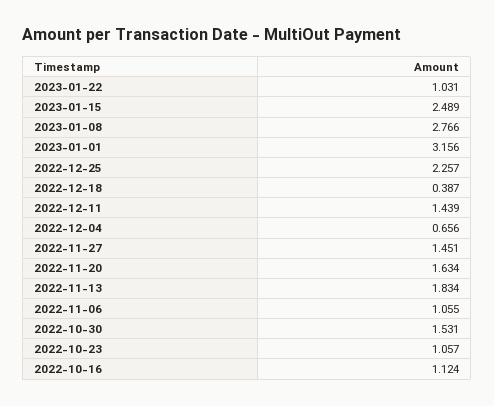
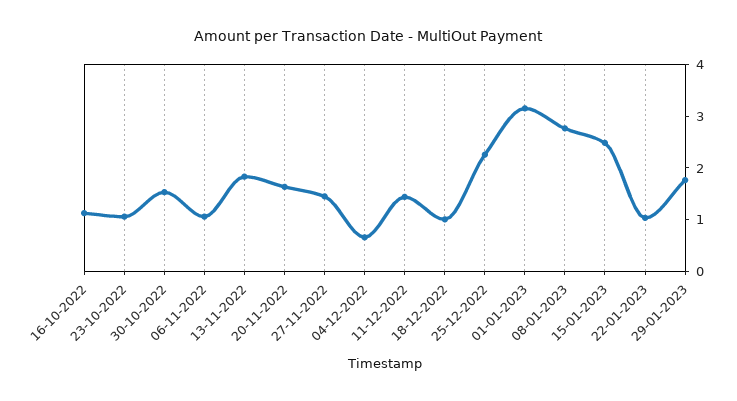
2022-12-18: 0.387 -> 1
29-01-2023: none -> 1.8

